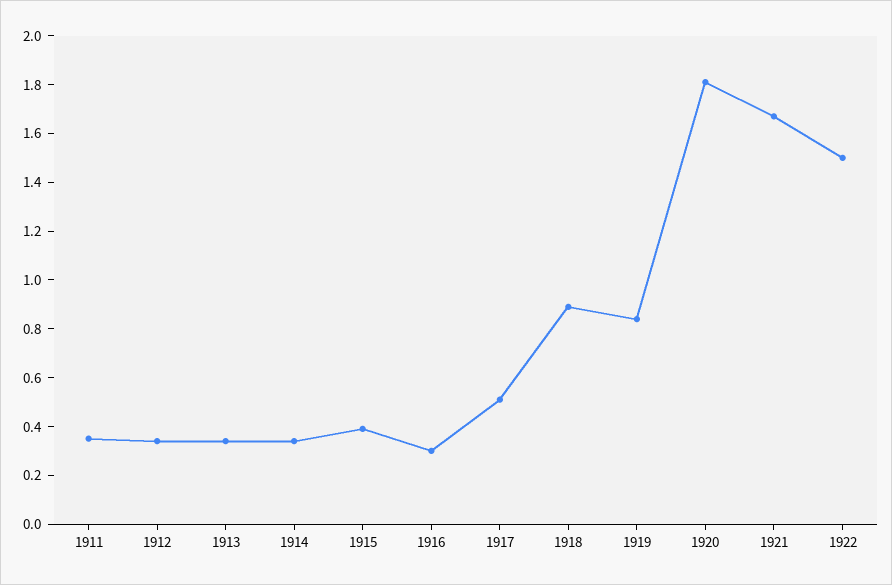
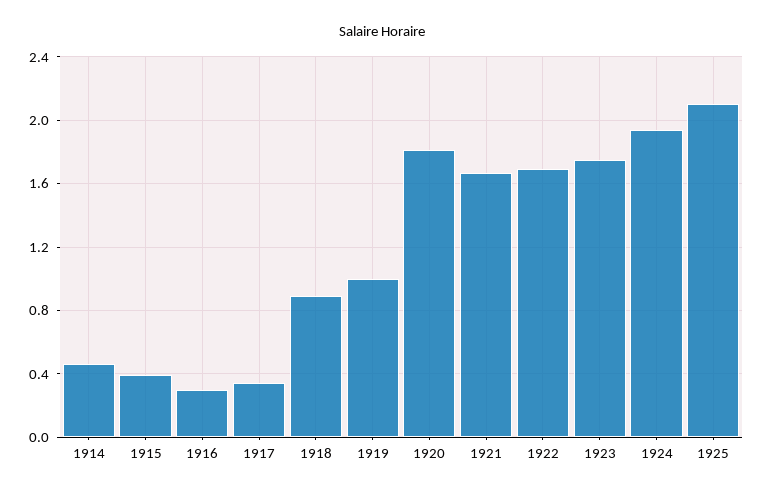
1911: 0.35 -> none
1912: 0.35 -> none
1913: 0.35 -> none
1914: 0.35 -> 0.45
1917: 0.5 -> 0.35
1919: 0.85 -> 1
1922: 1.5 -> 1.7
1923: none -> 1.75
1924: none -> 1.95
1925: none -> 2.1

